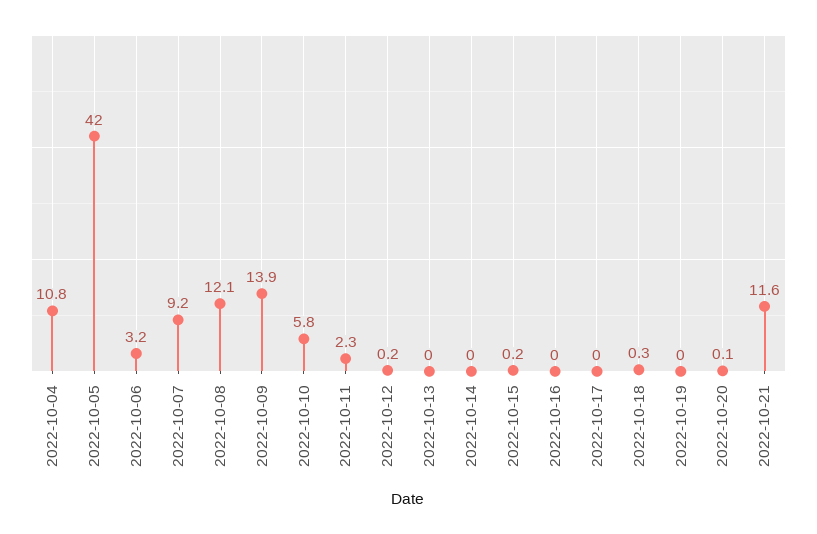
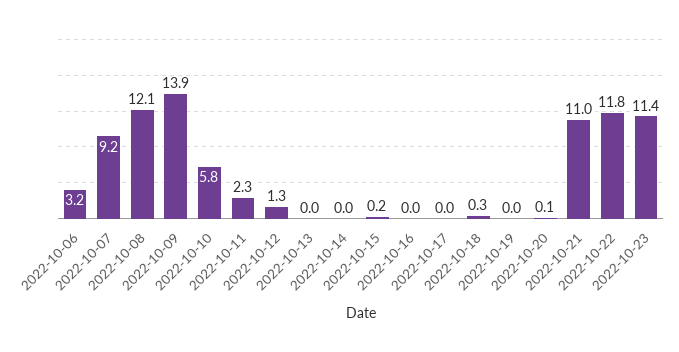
2022-10-04: 10.8 -> none
2022-10-05: 42 -> none
2022-10-12: 0.2 -> 1.3
2022-10-21: 11.6 -> 11
2022-10-22: none -> 11.8
2022-10-23: none -> 11.4

